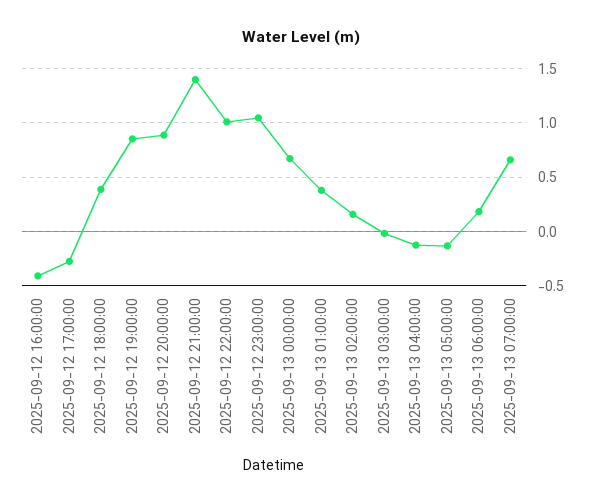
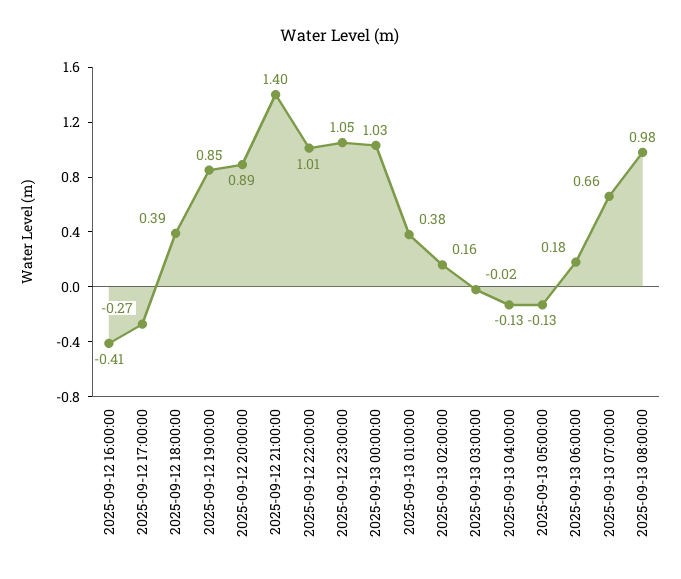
2025-09-13 00:00:00: 0.7 -> 1.03
2025-09-13 08:00:00: none -> 0.98

